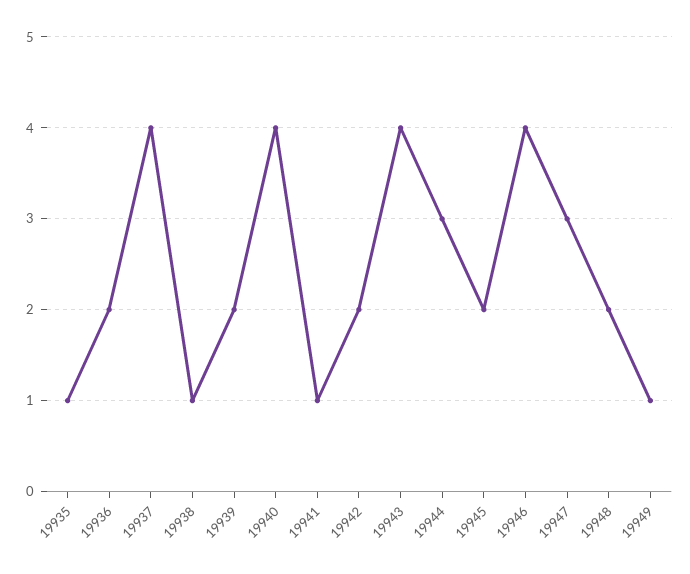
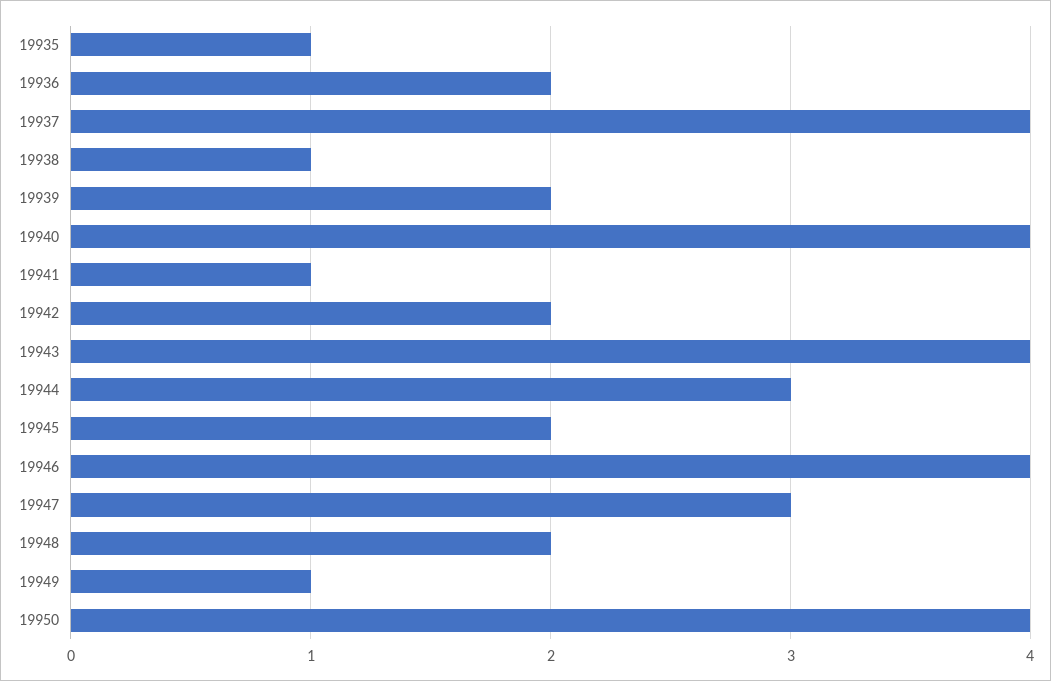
19950: none -> 4

